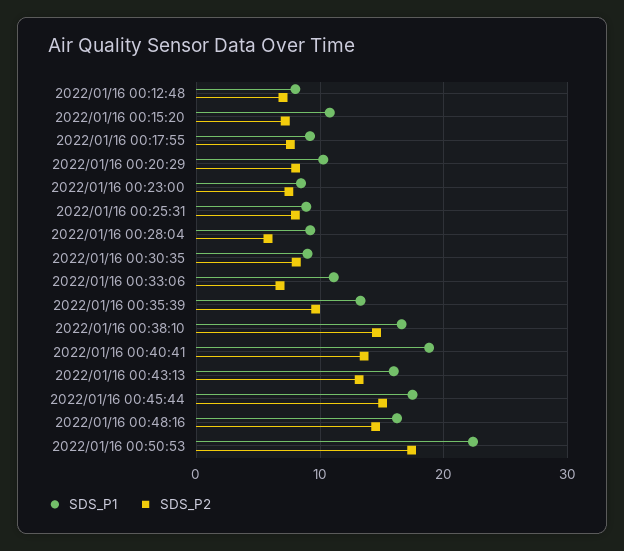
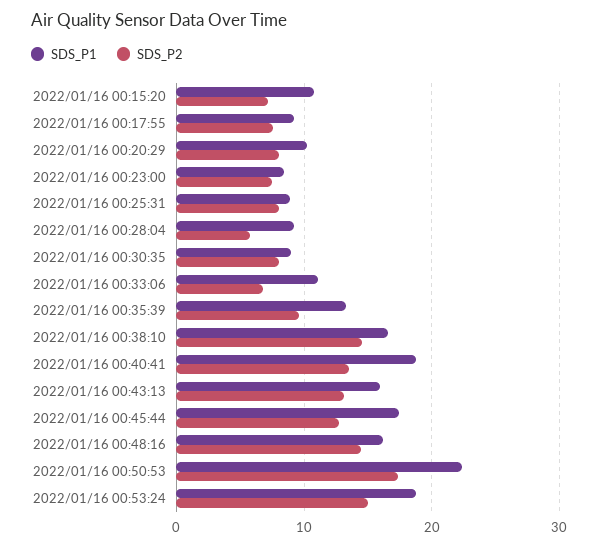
SDS_P1, 2022/01/16 00:12:48: 8 -> none
SDS_P2, 2022/01/16 00:12:48: 7 -> none
SDS_P2, 2022/01/16 00:45:44: 15 -> 13
SDS_P1, 2022/01/16 00:53:24: none -> 19
SDS_P2, 2022/01/16 00:53:24: none -> 15

